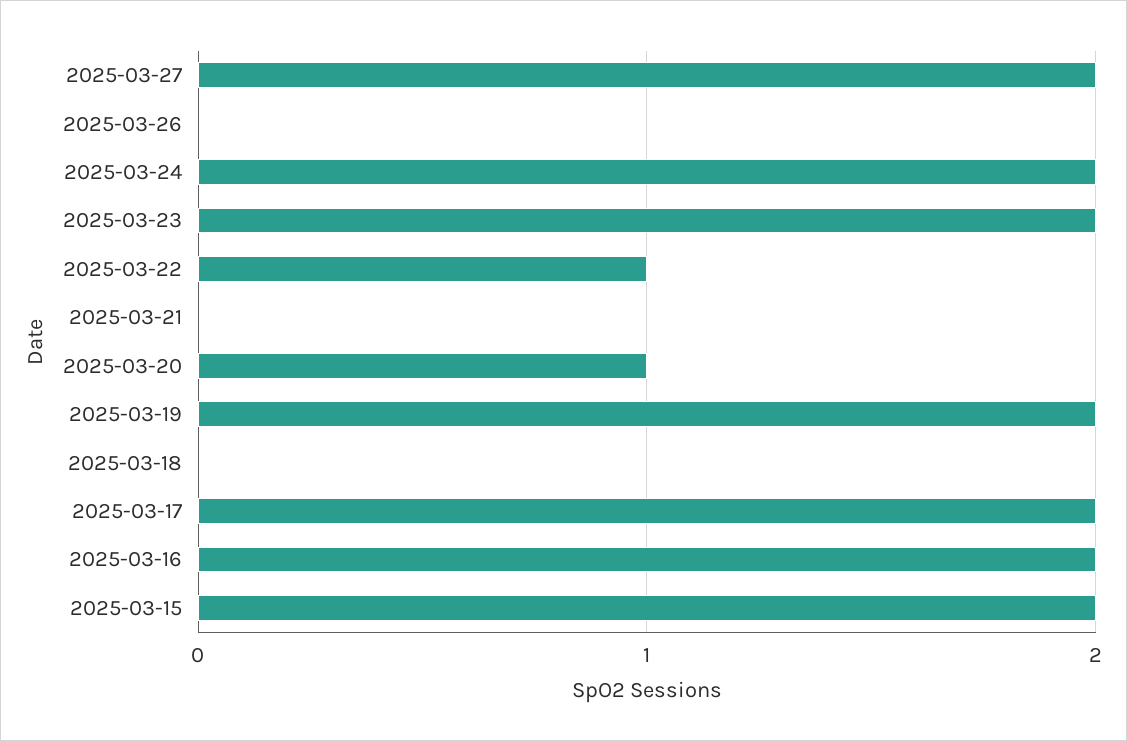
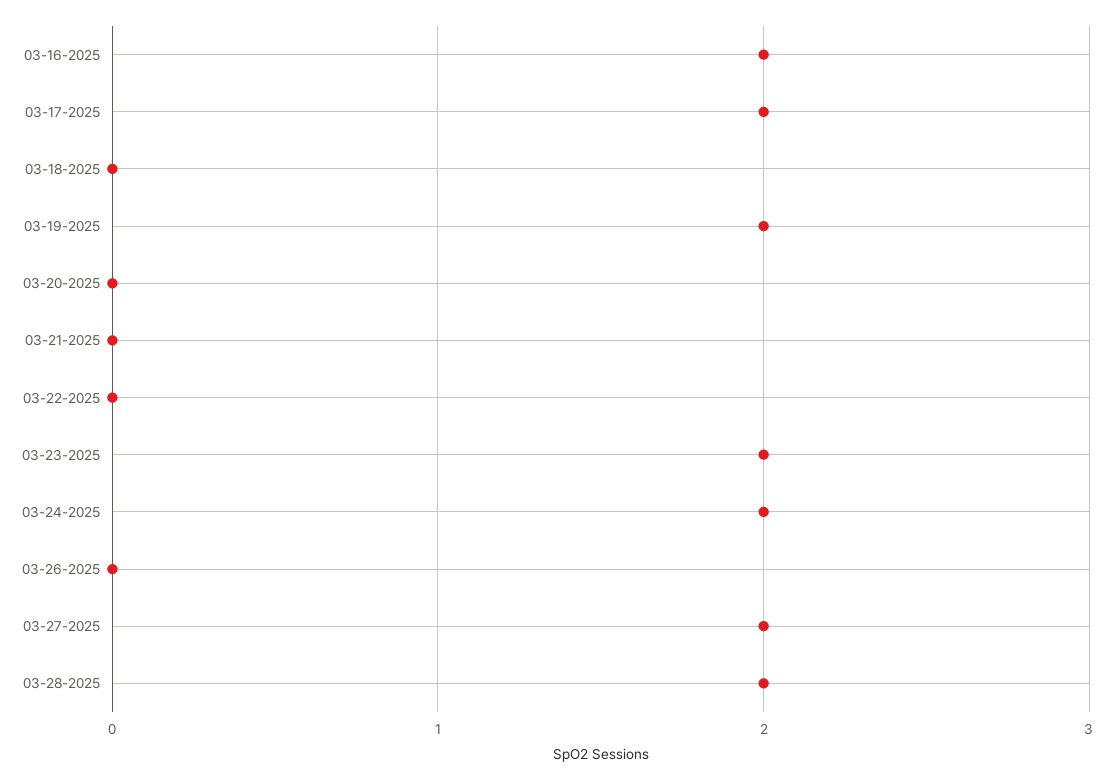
2025-03-22: 1 -> 0
2025-03-20: 1 -> 0
2025-03-15: 2 -> none
03-28-2025: none -> 2

